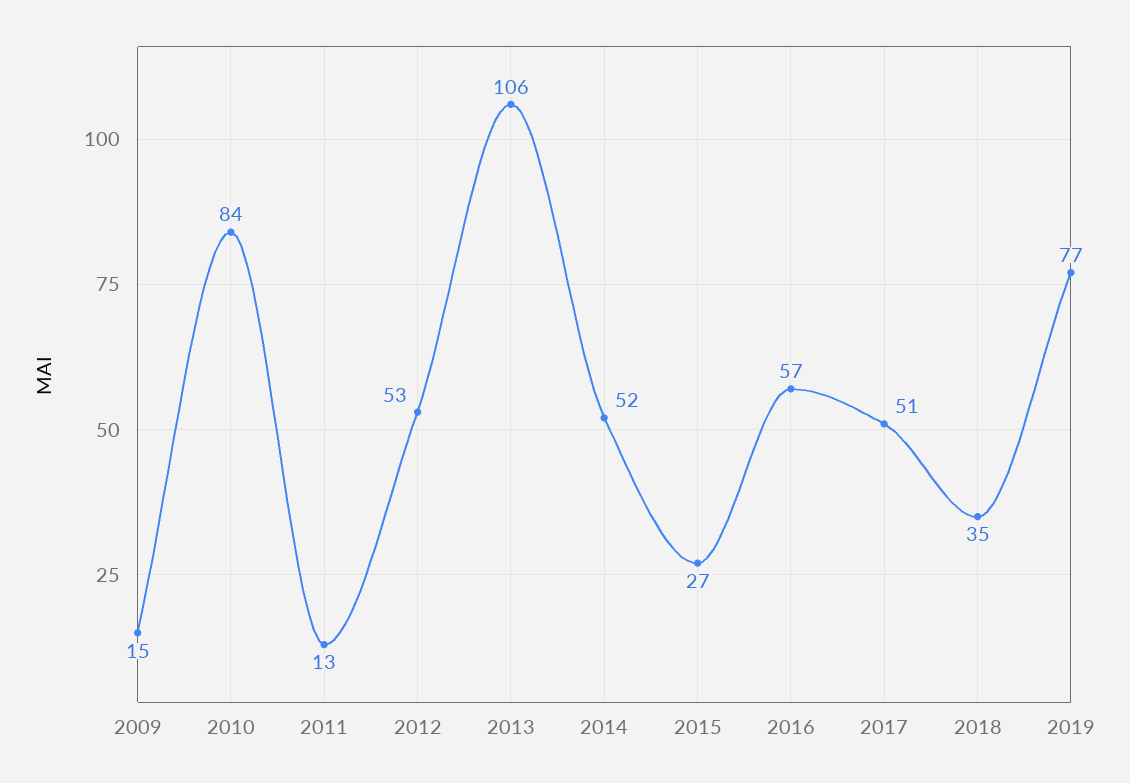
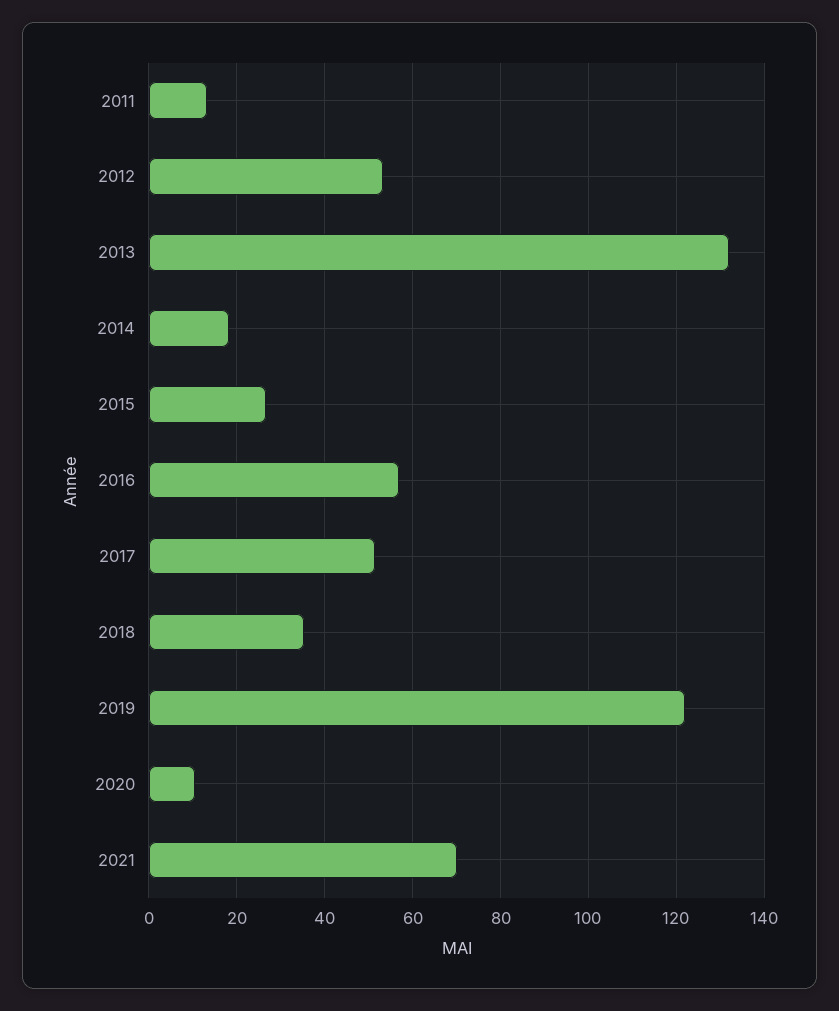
2009: 15 -> none
2010: 84 -> none
2013: 106 -> 132
2014: 52 -> 18
2019: 77 -> 122
2020: none -> 10
2021: none -> 70

